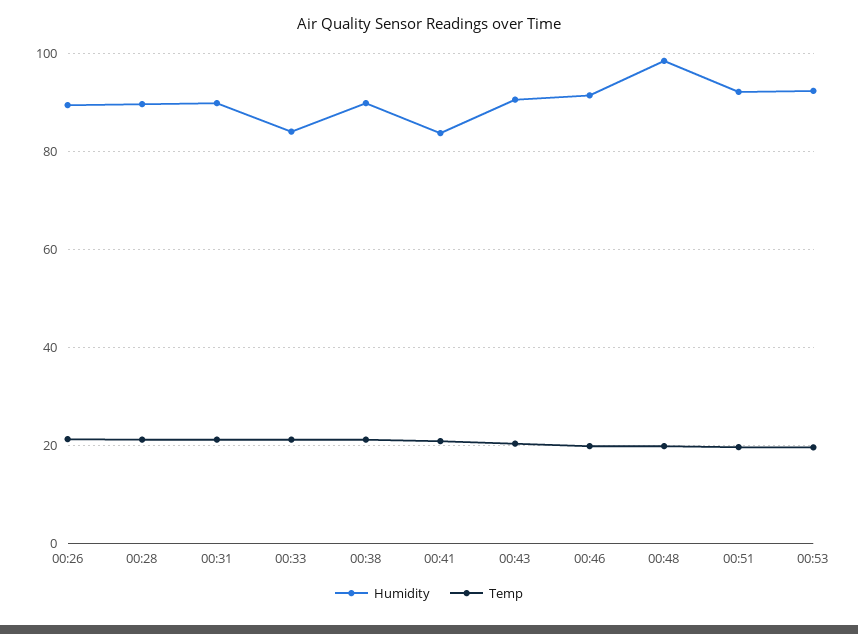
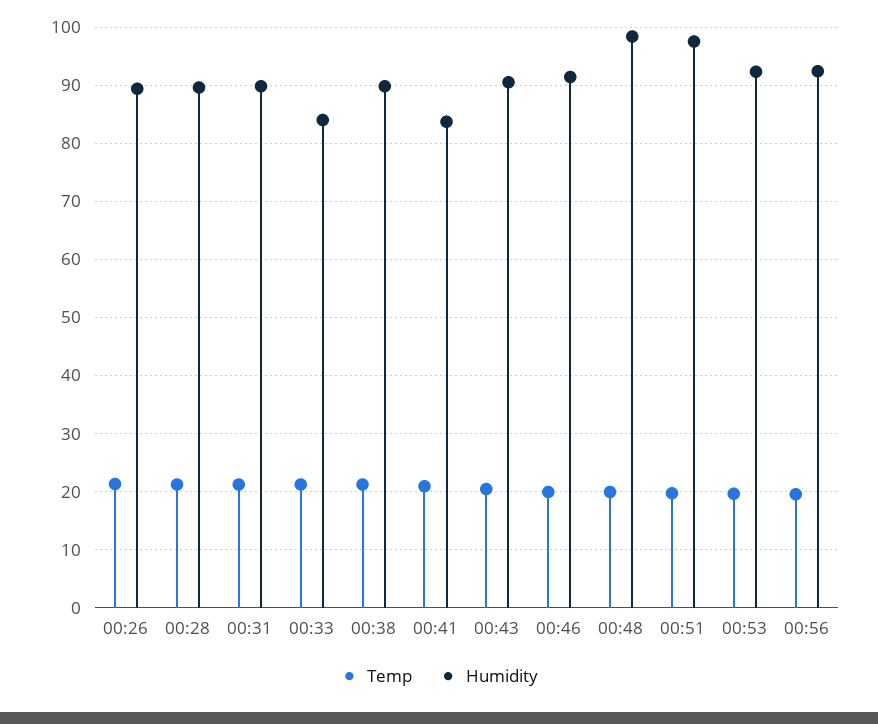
Humidity, 00:51: 92 -> 98
Temp, 00:56: none -> 20
Humidity, 00:56: none -> 92

